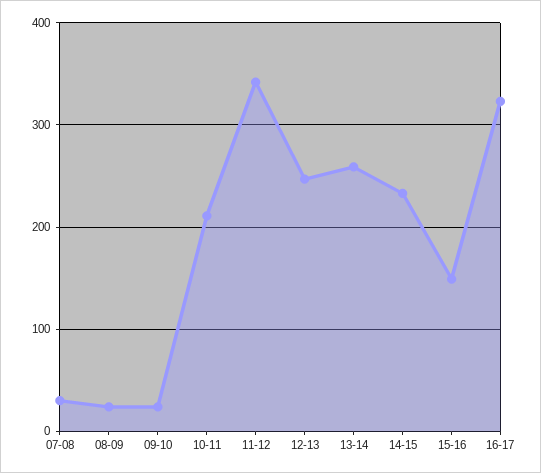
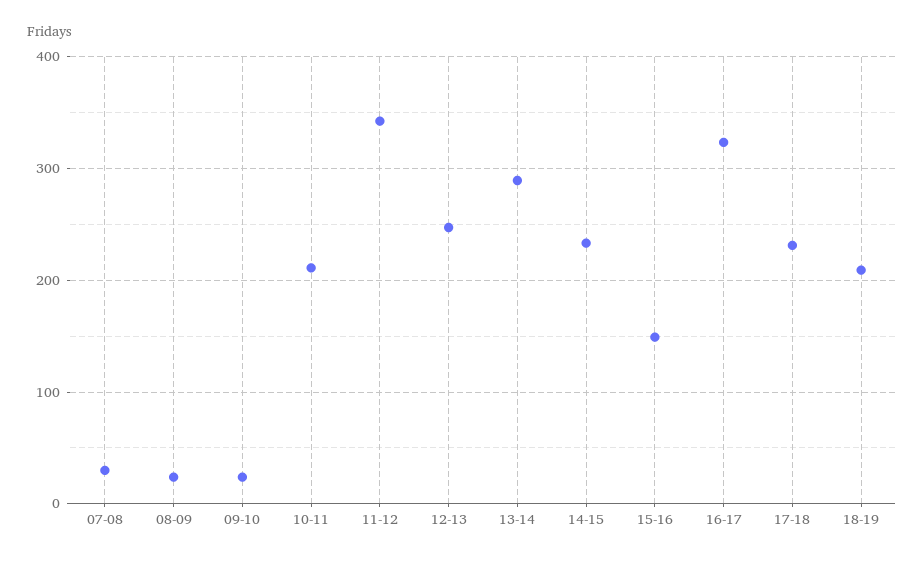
13-14: 260 -> 290
17-18: none -> 230
18-19: none -> 210

